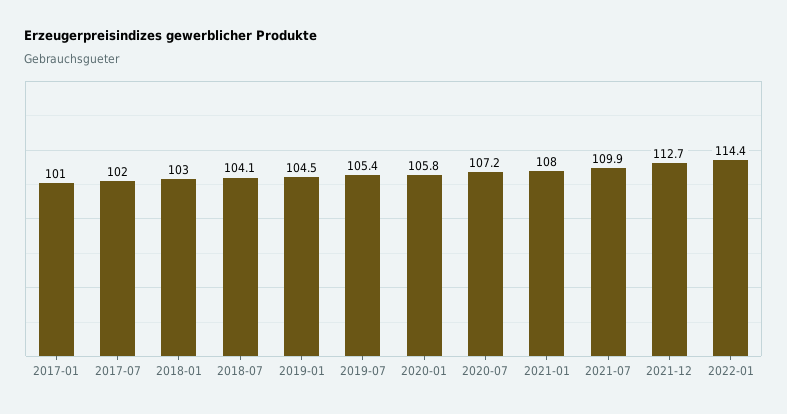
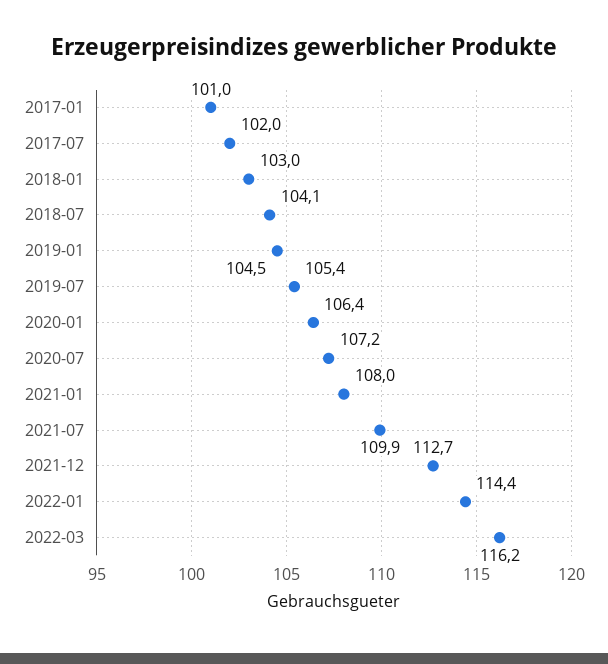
2020-01: 105.8 -> 106.4
2022-03: none -> 116.2

